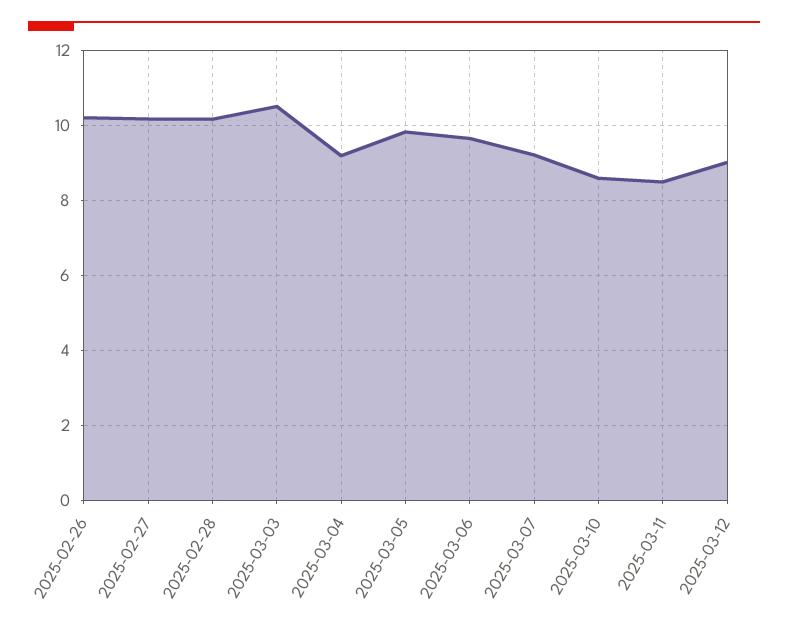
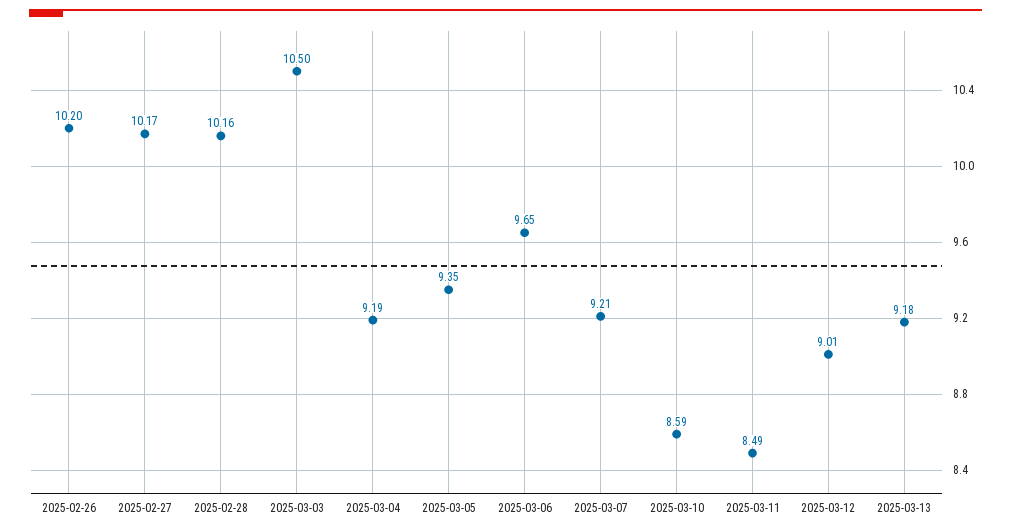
2025-03-05: 9.8 -> 9.35
2025-03-13: none -> 9.18

